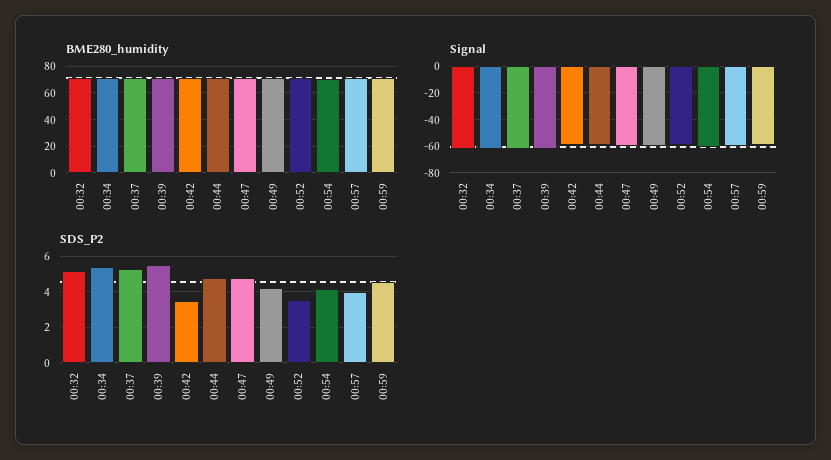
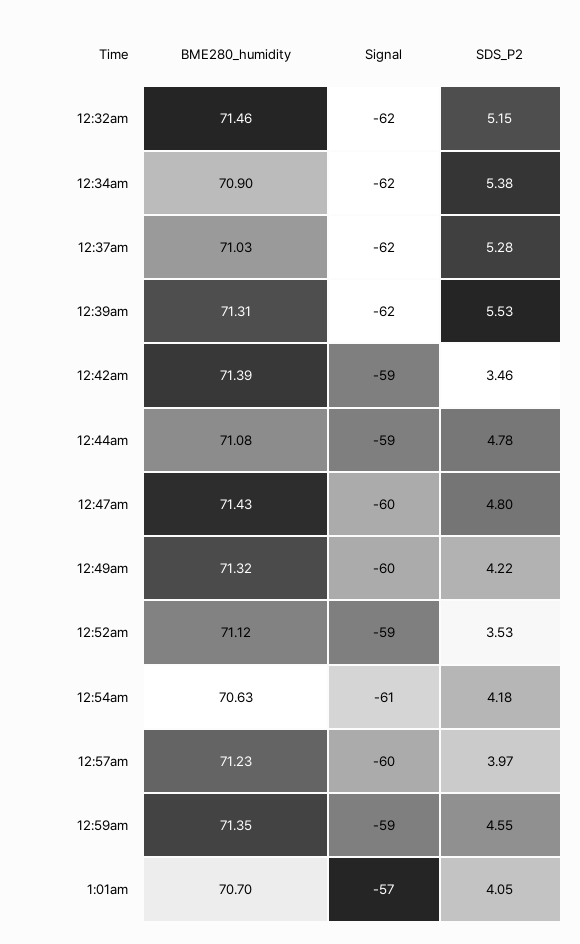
BME280_humidity, 1:01am: none -> 70.7
Signal, 1:01am: none -> -57
SDS_P2, 1:01am: none -> 4.05

